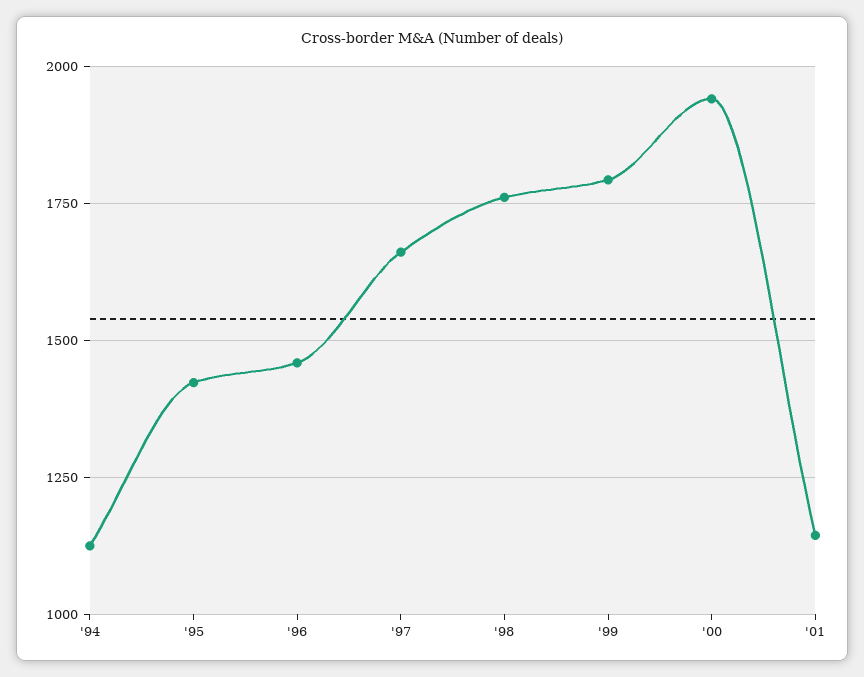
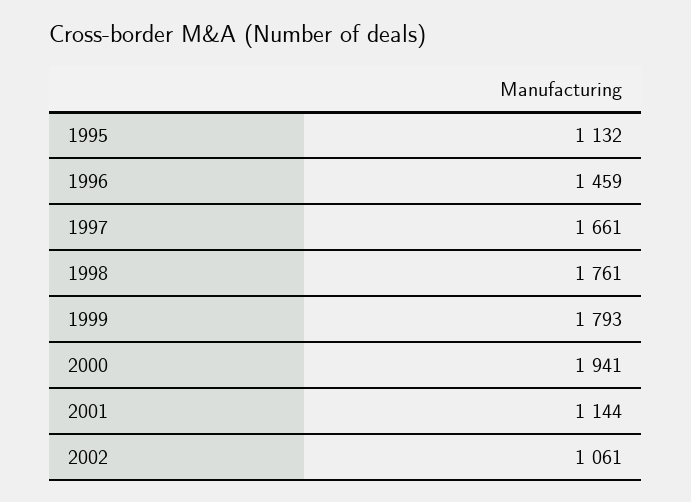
'94: 1125 -> none
'95: 1425 -> 1132
2002: none -> 1061

